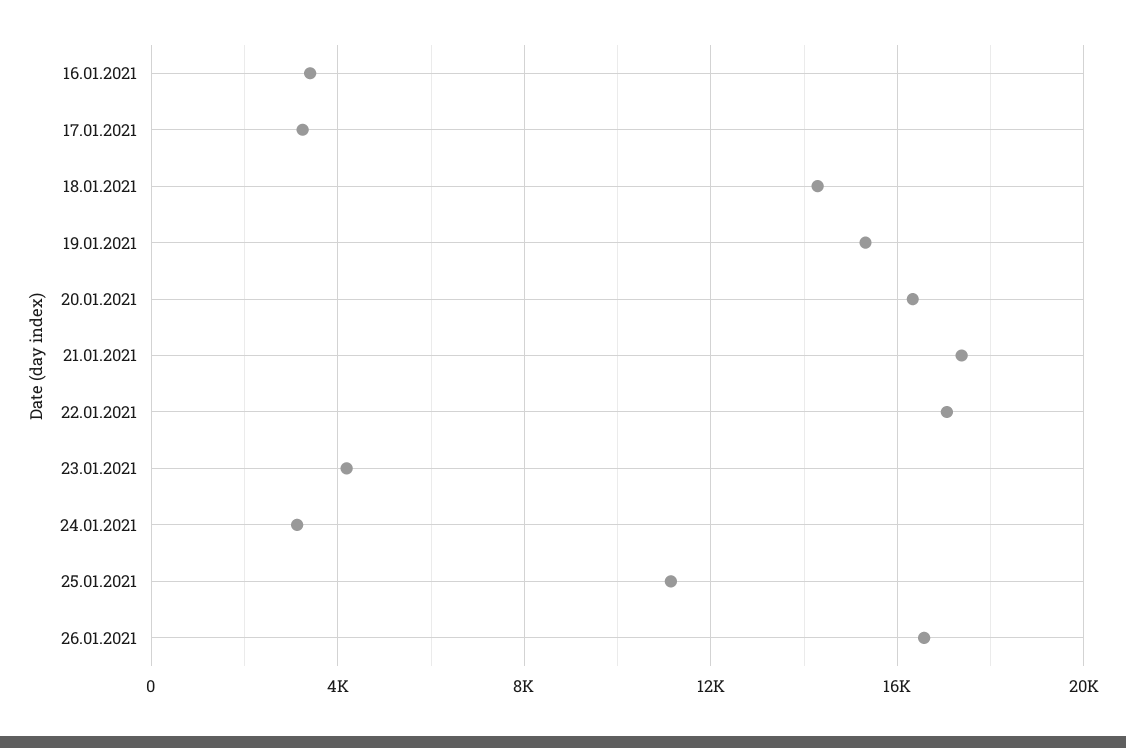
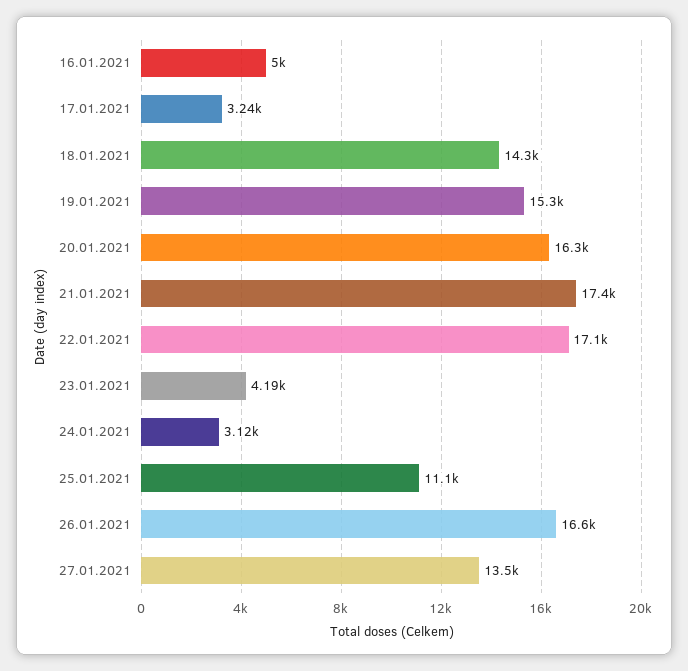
16.01.2021: 3500 -> 5000
27.01.2021: none -> 13500

